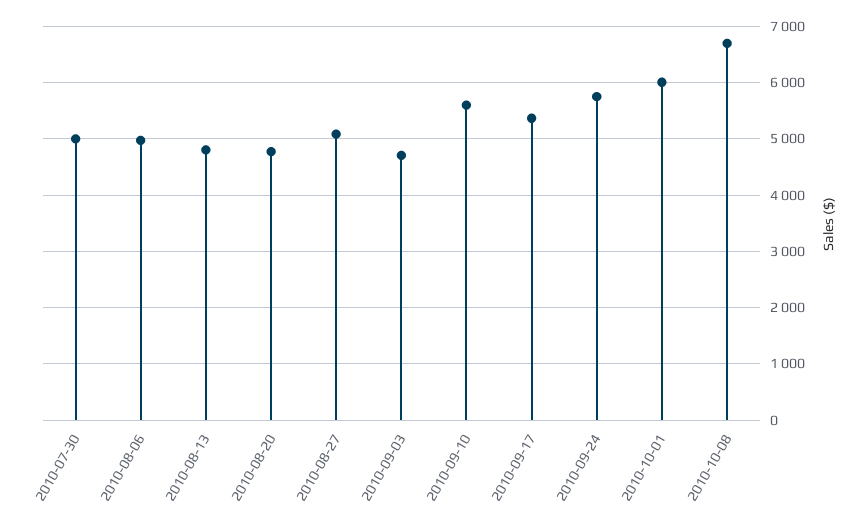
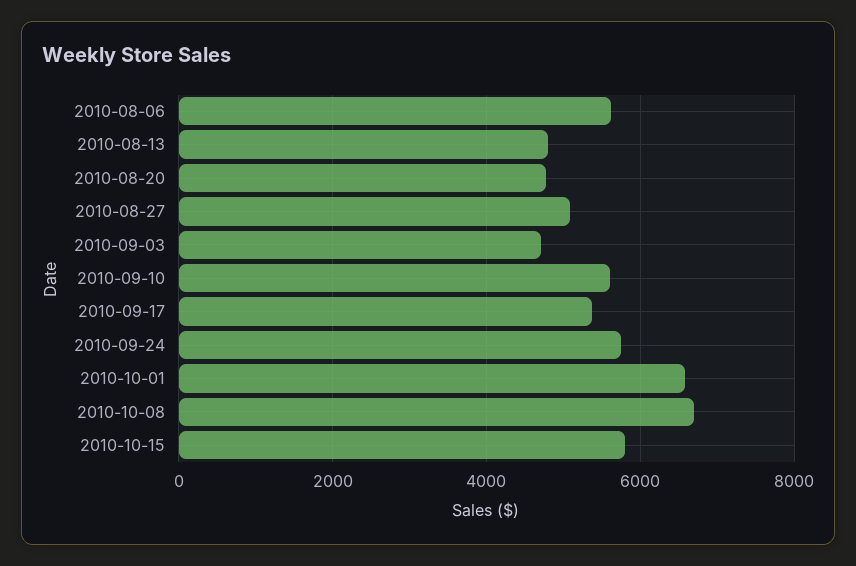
2010-07-30: 5000 -> none
2010-08-06: 5000 -> 5600
2010-10-01: 6000 -> 6600
2010-10-15: none -> 5800

